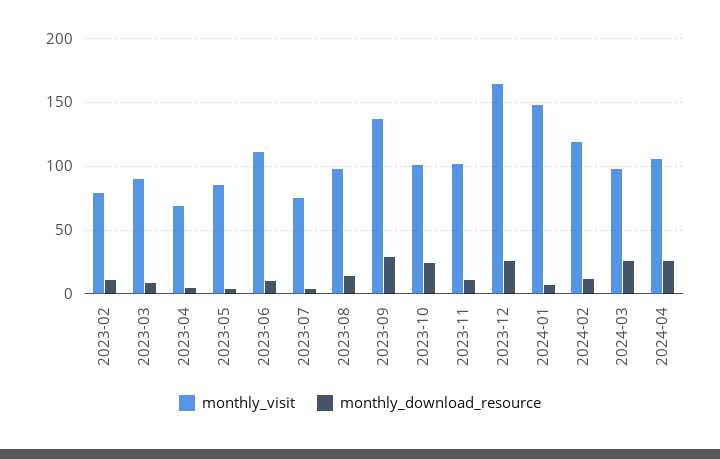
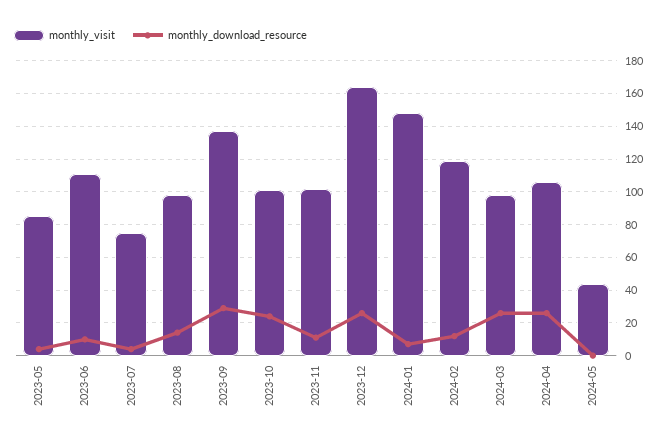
monthly_visit, 2023-02: 80 -> none
monthly_download_resource, 2023-02: 10 -> none
monthly_visit, 2023-03: 90 -> none
monthly_download_resource, 2023-03: 10 -> none
monthly_visit, 2023-04: 70 -> none
monthly_download_resource, 2023-04: 5 -> none
monthly_visit, 2024-05: none -> 45
monthly_download_resource, 2024-05: none -> 0

